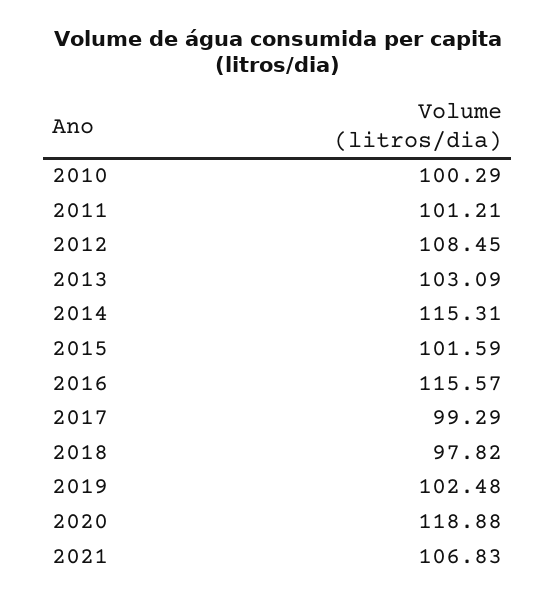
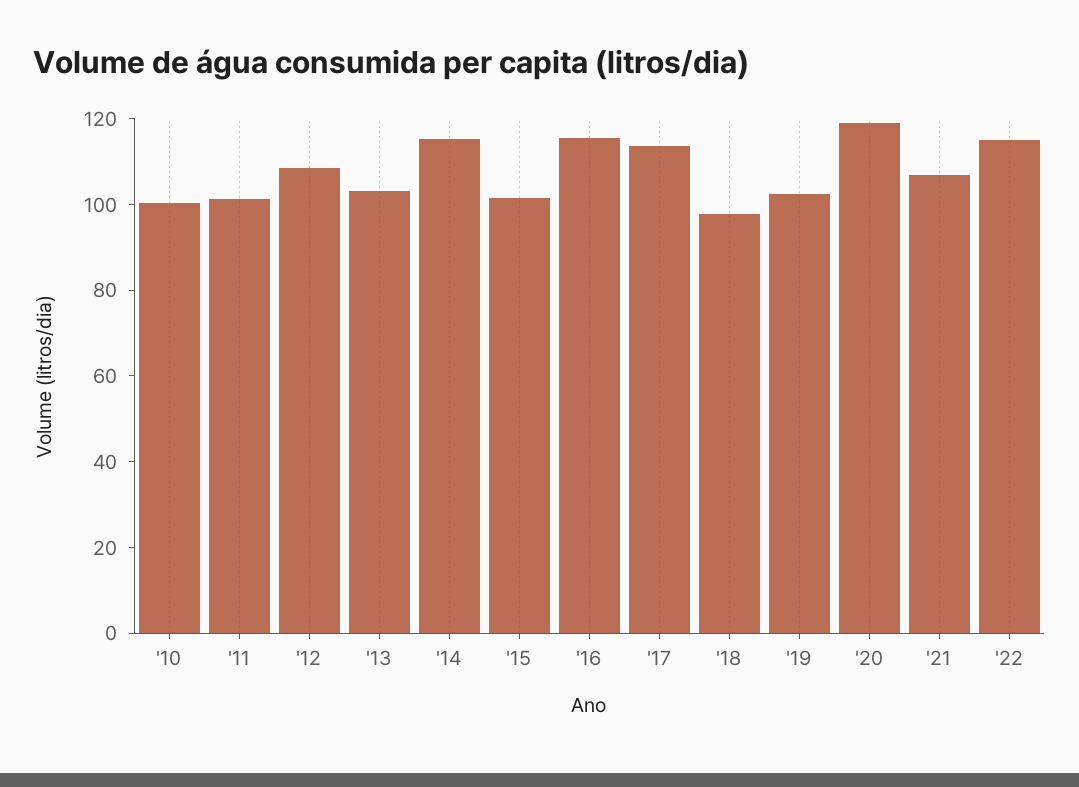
2017: 99.29 -> 115
'22: none -> 115

